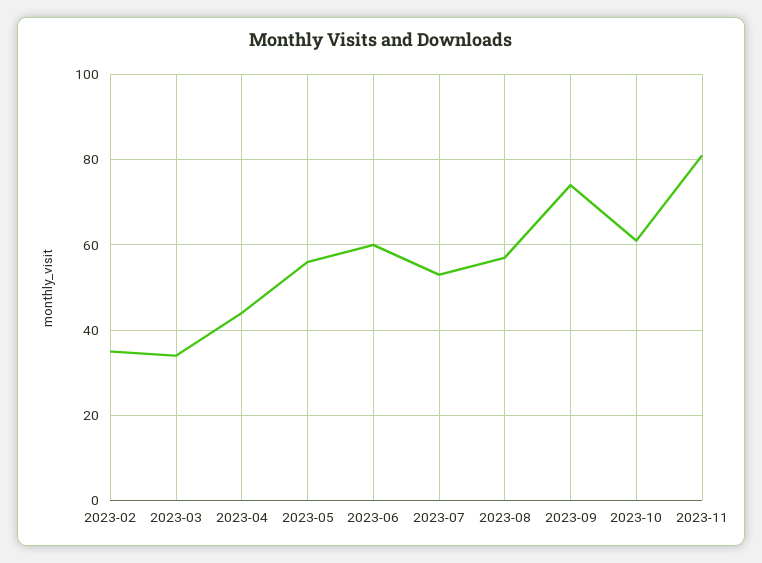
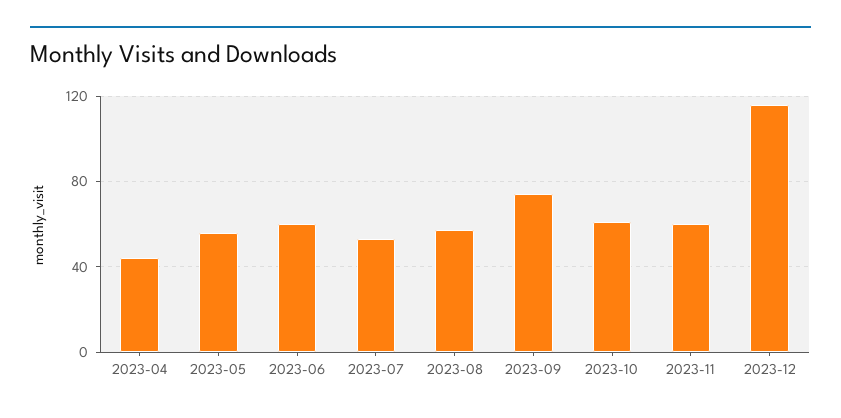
2023-02: 35 -> none
2023-03: 35 -> none
2023-11: 80 -> 60
2023-12: none -> 115

